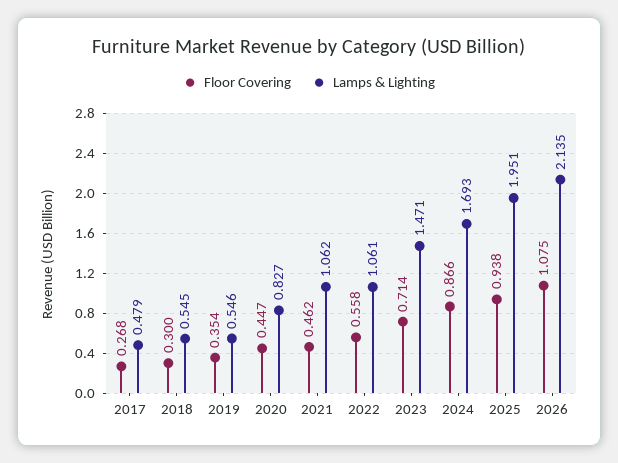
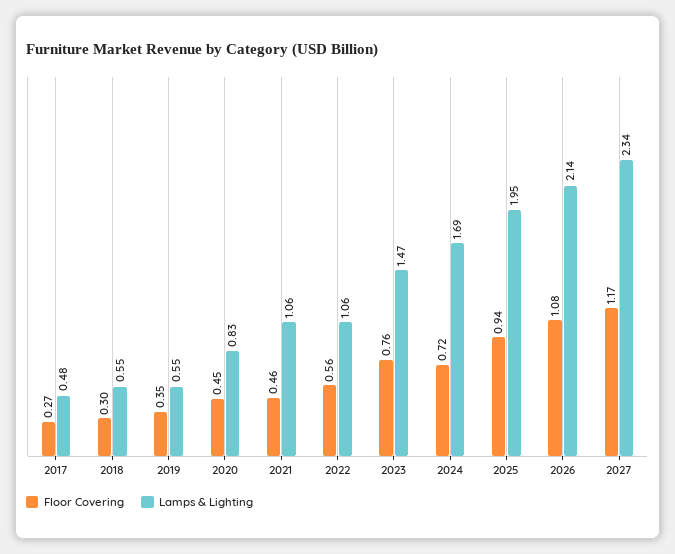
Floor Covering, 2023: 0.714 -> 0.76
Floor Covering, 2024: 0.866 -> 0.72
Floor Covering, 2027: none -> 1.17
Lamps & Lighting, 2027: none -> 2.34

